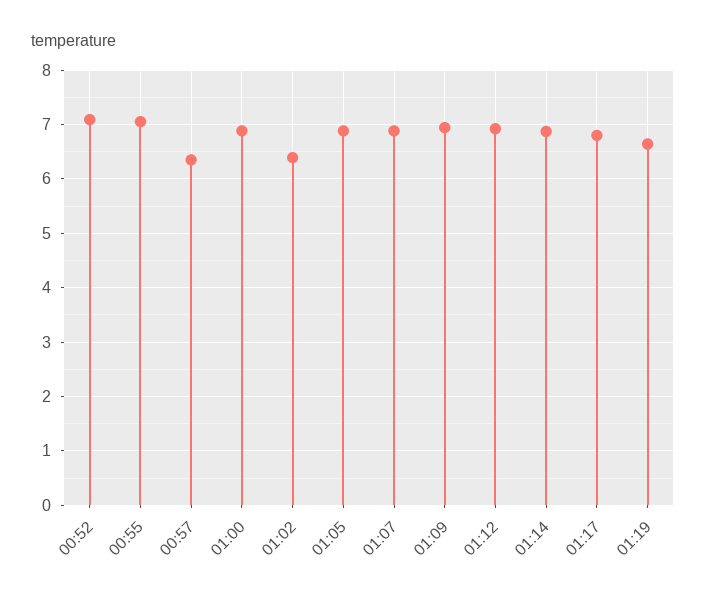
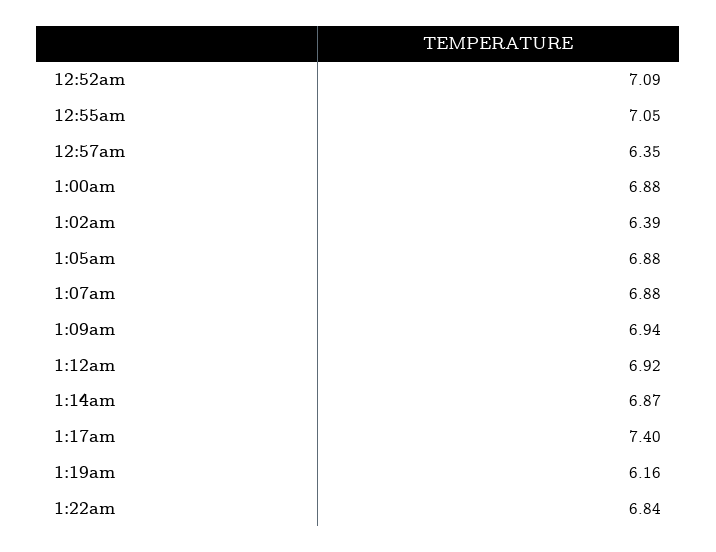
01:17: 6.8 -> 7.4
01:19: 6.6 -> 6.16
1:22am: none -> 6.84

